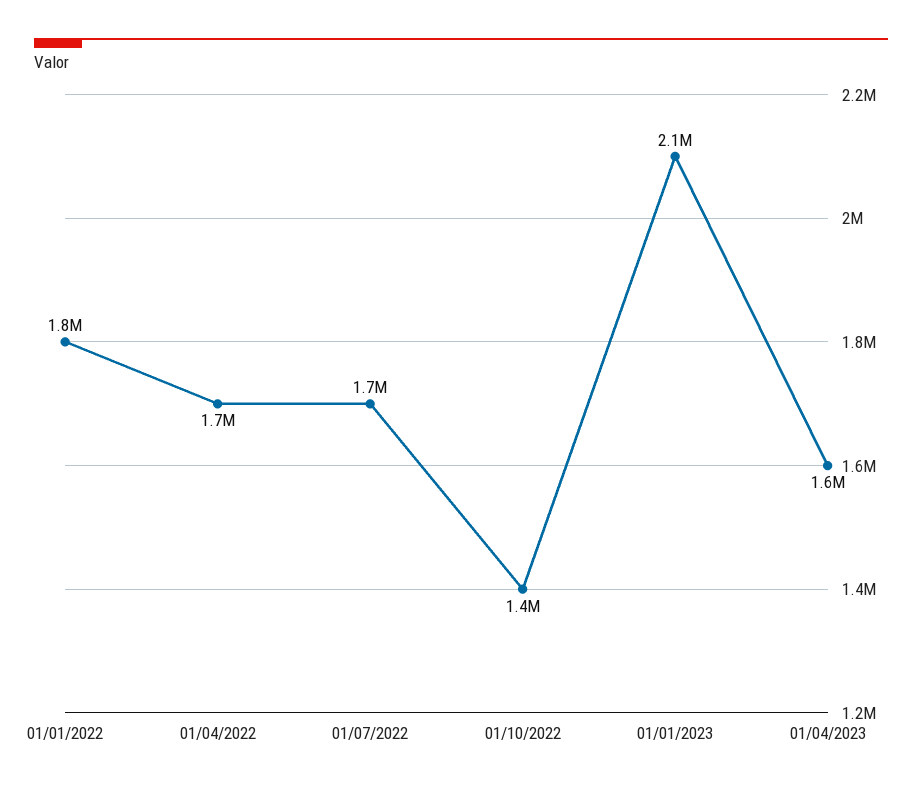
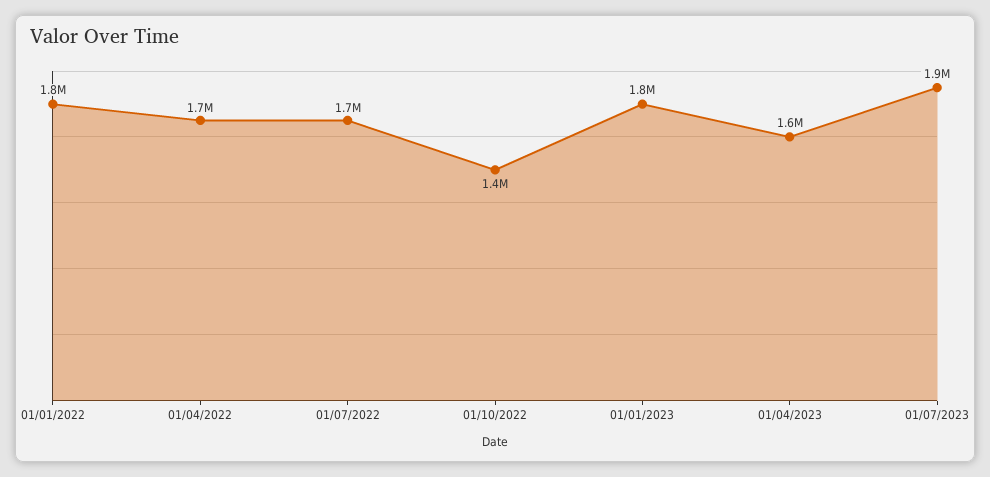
01/01/2023: 2100000 -> 1800000
01/07/2023: none -> 1900000

